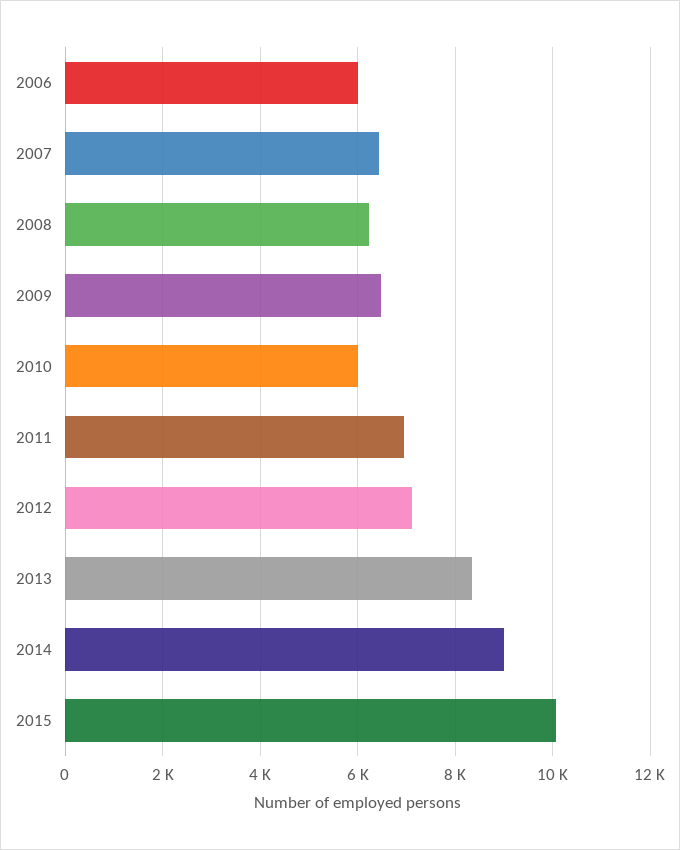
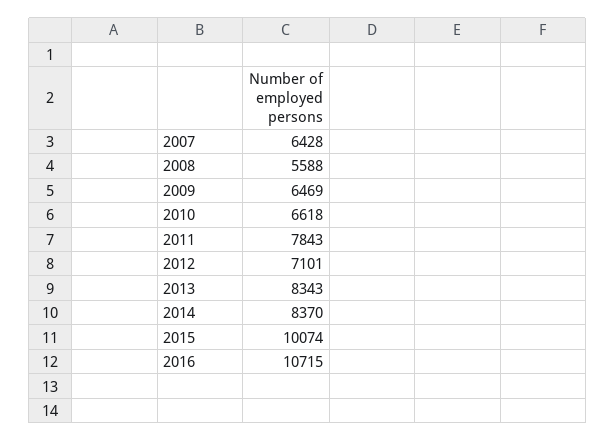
2006: 6000 -> none
2008: 6200 -> 5588
2010: 6000 -> 6618
2011: 7000 -> 7843
2014: 9000 -> 8370
2016: none -> 10715

